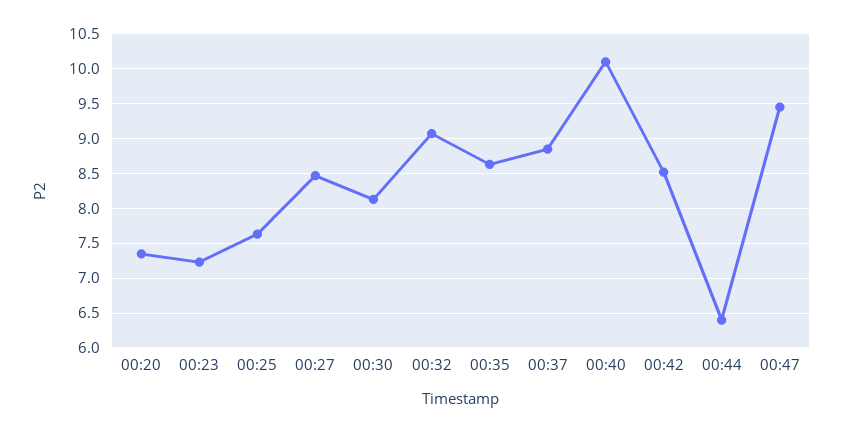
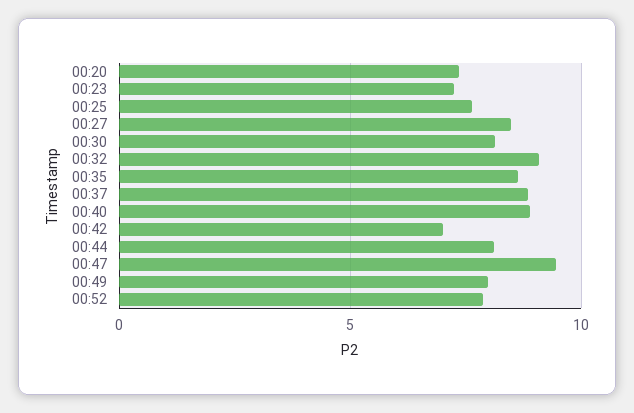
00:40: 10.1 -> 9
00:42: 8.5 -> 7
00:44: 6.4 -> 8
00:49: none -> 8
00:52: none -> 8

